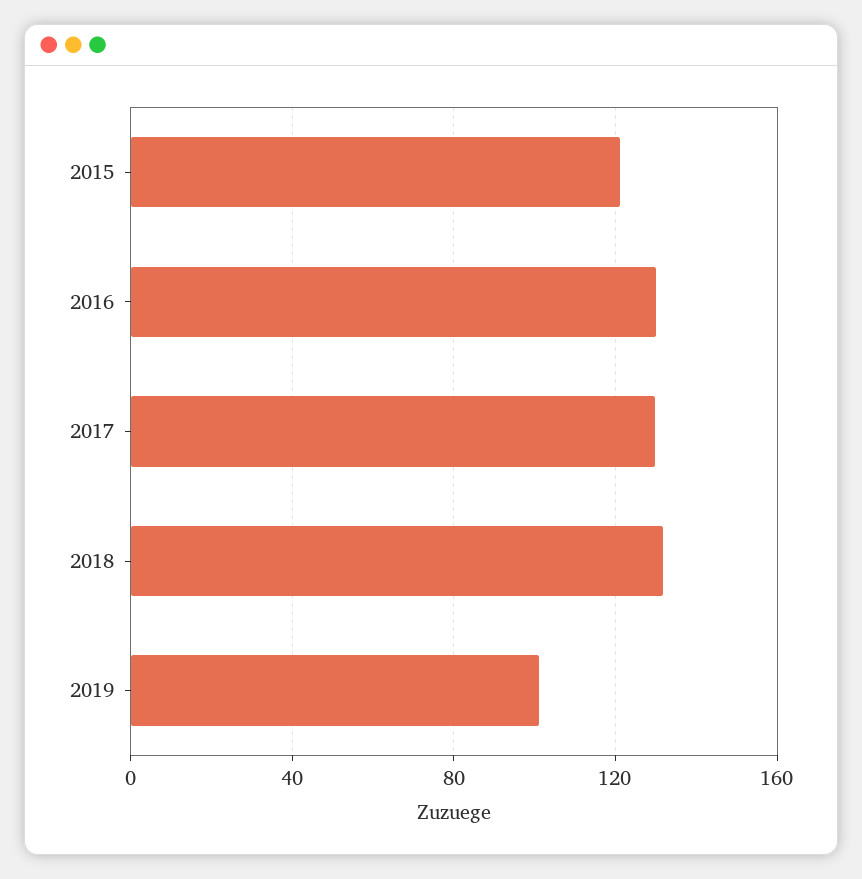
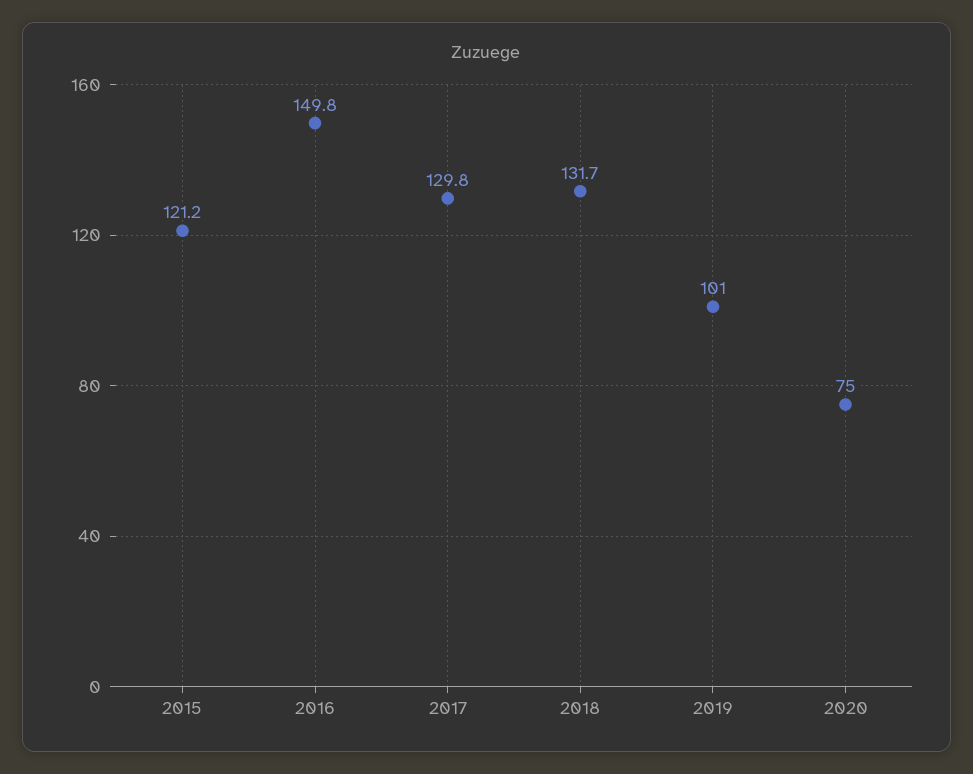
2016: 130 -> 149.8
2020: none -> 75

